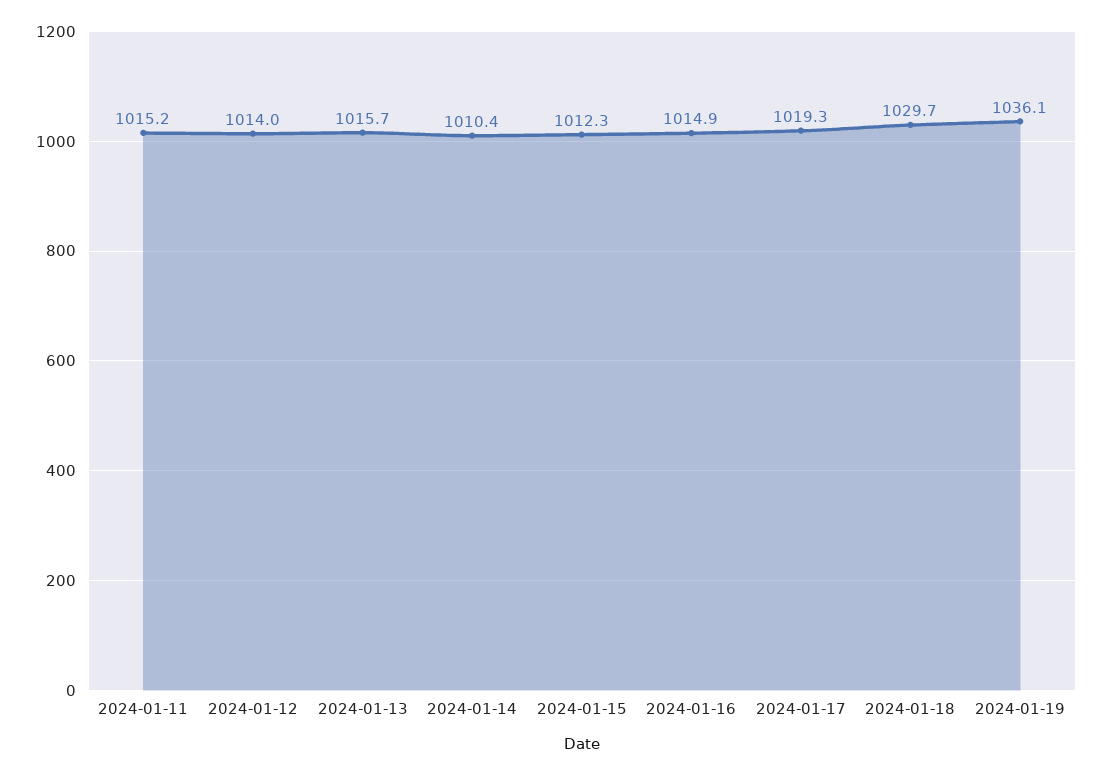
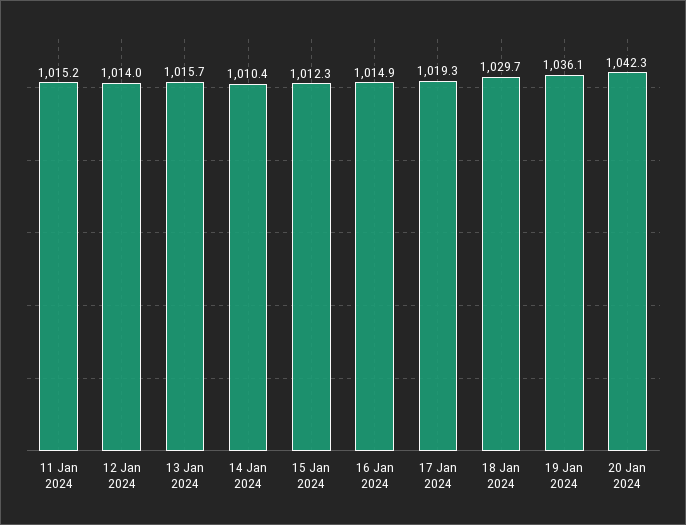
20 Jan 2024: none -> 1042.3

